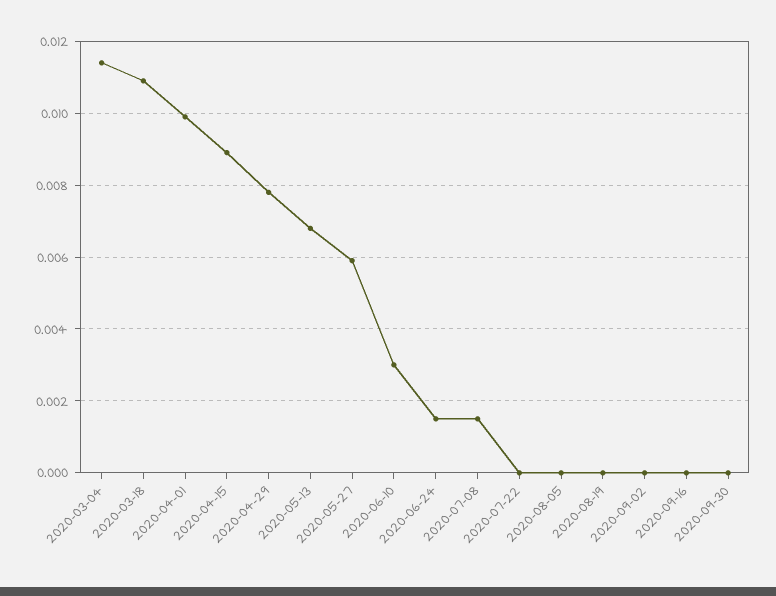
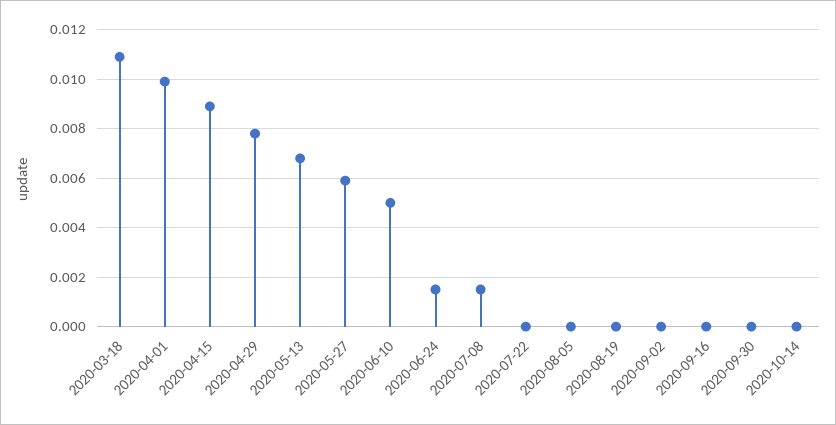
2020-03-04: 0.0115 -> none
2020-06-10: 0.003 -> 0.005
2020-10-14: none -> 0

